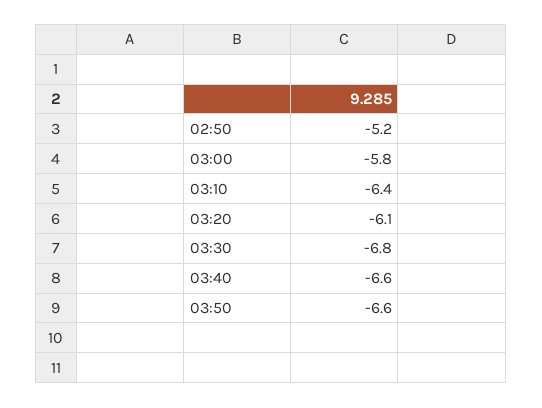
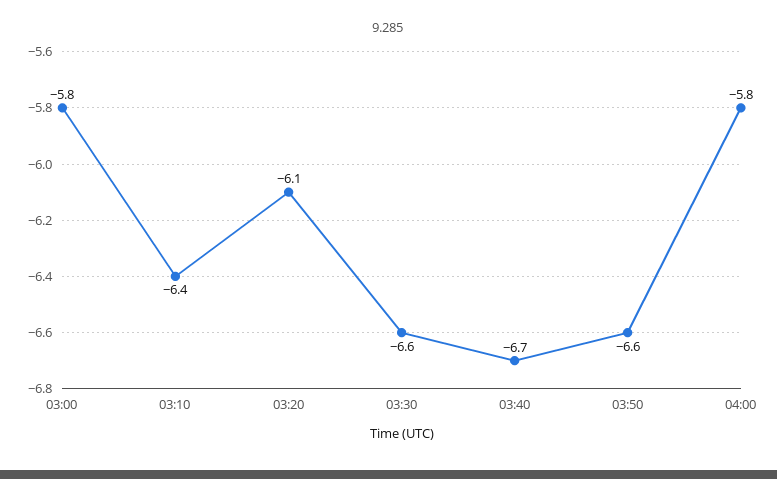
02:50: -5.2 -> none
03:30: -6.8 -> -6.6
03:40: -6.6 -> -6.7
04:00: none -> -5.8

